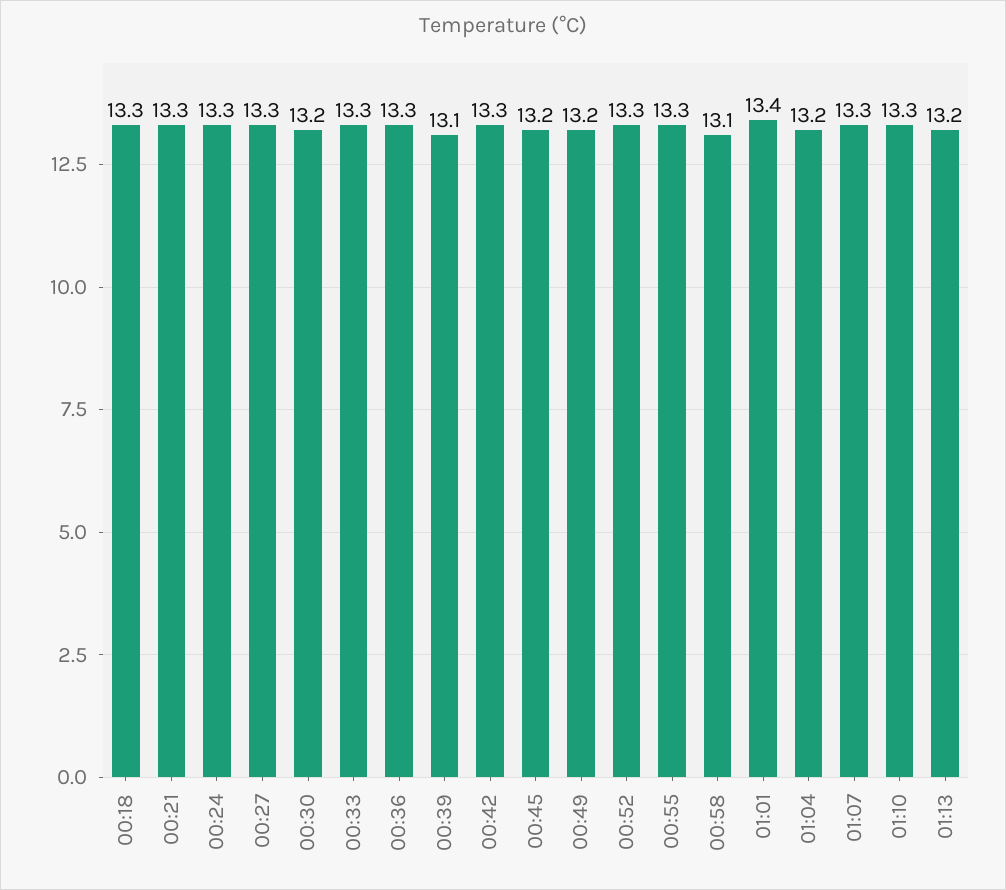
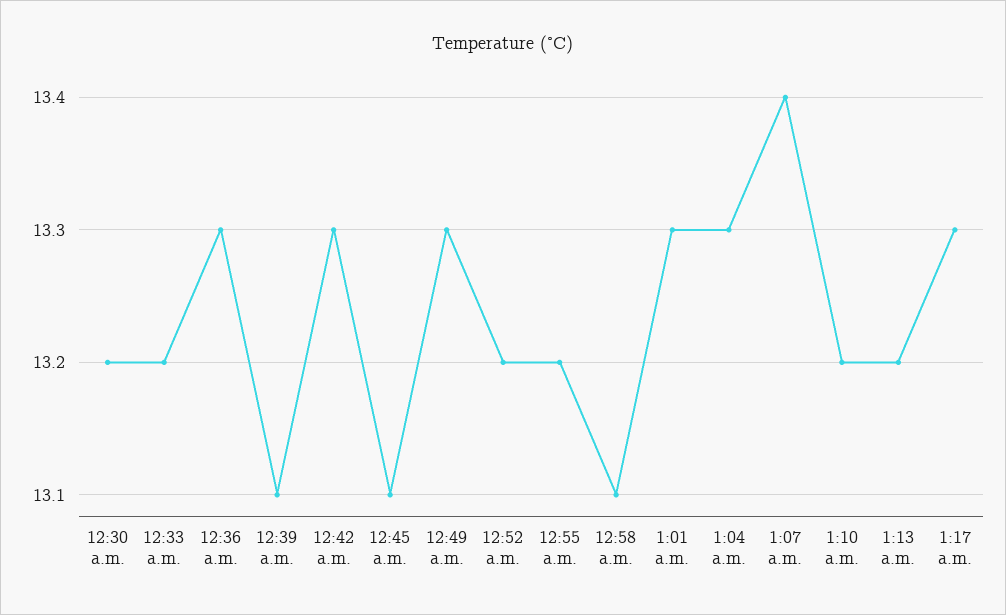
00:18: 13.3 -> none
00:21: 13.3 -> none
00:24: 13.3 -> none
00:27: 13.3 -> none
00:33: 13.3 -> 13.2
00:45: 13.2 -> 13.1
00:49: 13.2 -> 13.3
00:52: 13.3 -> 13.2
00:55: 13.3 -> 13.2
01:01: 13.4 -> 13.3
01:04: 13.2 -> 13.3
01:07: 13.3 -> 13.4
01:10: 13.3 -> 13.2
1:17 a.m.: none -> 13.3

